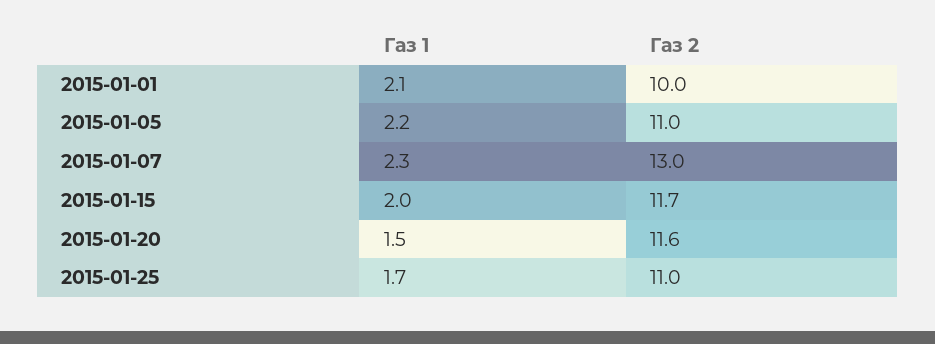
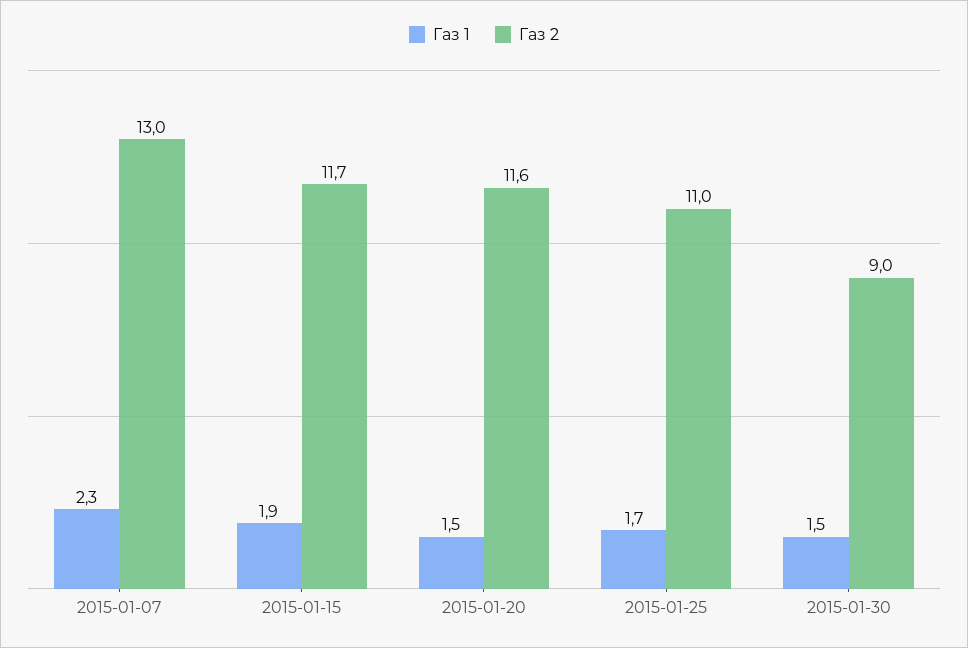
Газ 1, 2015-01-01: 2.1 -> none
Газ 2, 2015-01-01: 10 -> none
Газ 1, 2015-01-05: 2.2 -> none
Газ 2, 2015-01-05: 11 -> none
Газ 1, 2015-01-15: 2 -> 1.9
Газ 1, 2015-01-30: none -> 1.5
Газ 2, 2015-01-30: none -> 9

